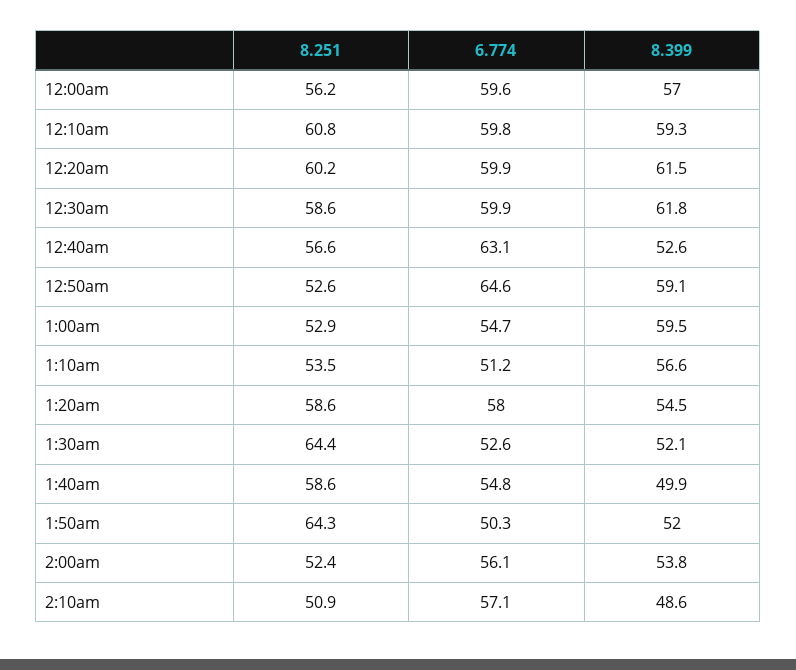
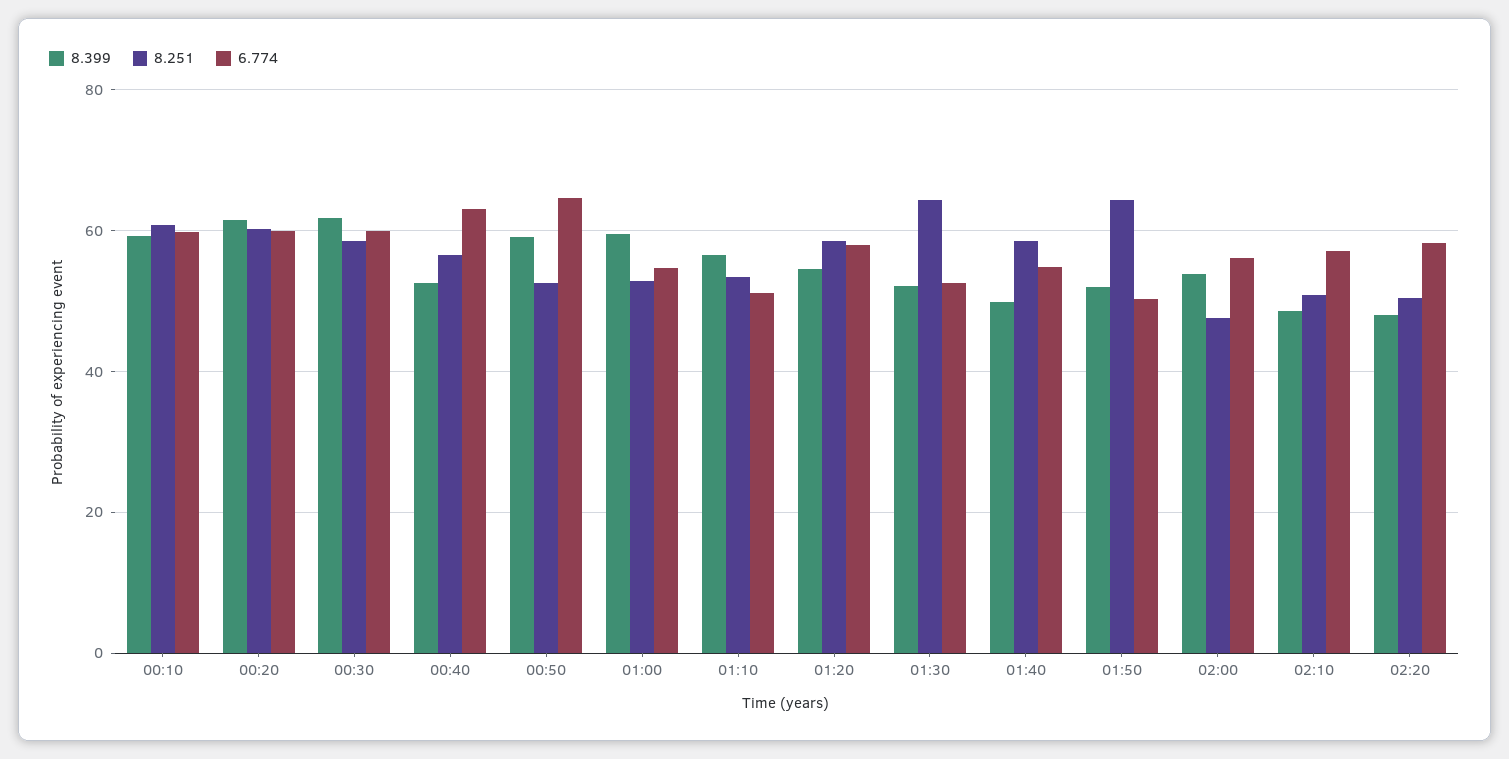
8.251, 12:00am: 56.2 -> none
6.774, 12:00am: 59.6 -> none
8.399, 12:00am: 57 -> none
8.251, 2:00am: 52.4 -> 48
8.399, 02:20: none -> 48
8.251, 02:20: none -> 50
6.774, 02:20: none -> 58

